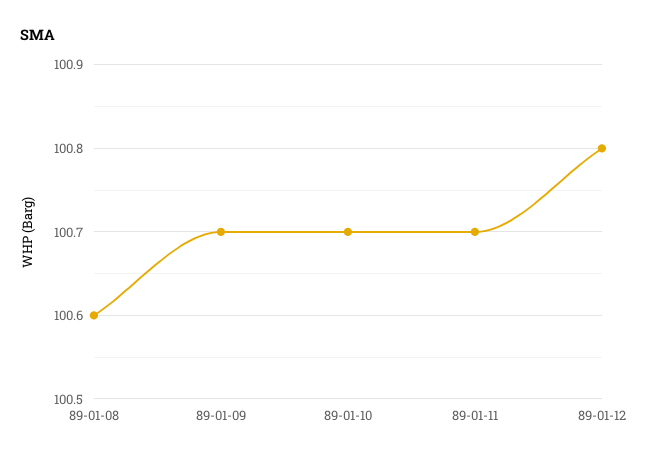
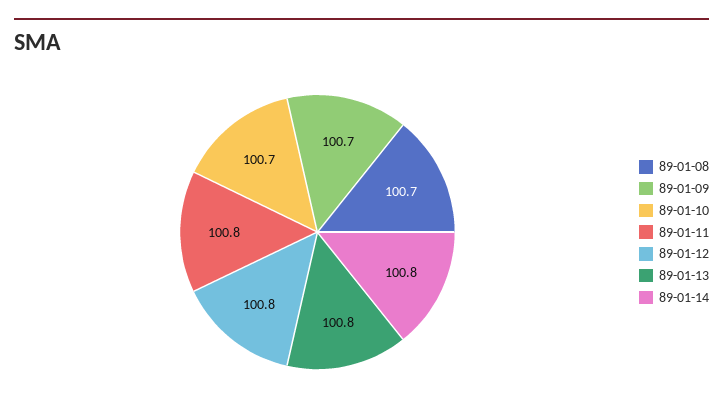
89-01-08: 100.6 -> 100.7
89-01-11: 100.7 -> 100.8
89-01-13: none -> 100.8
89-01-14: none -> 100.8

